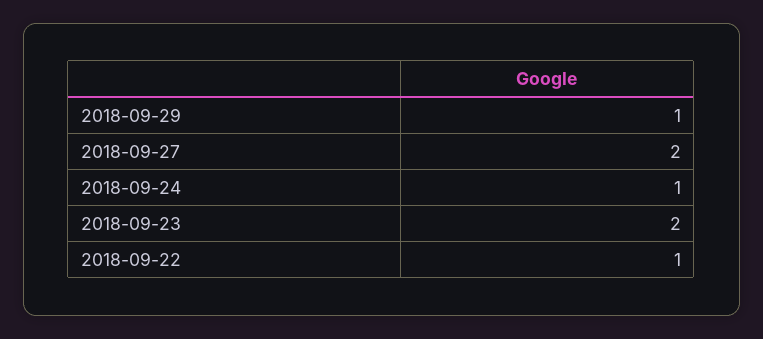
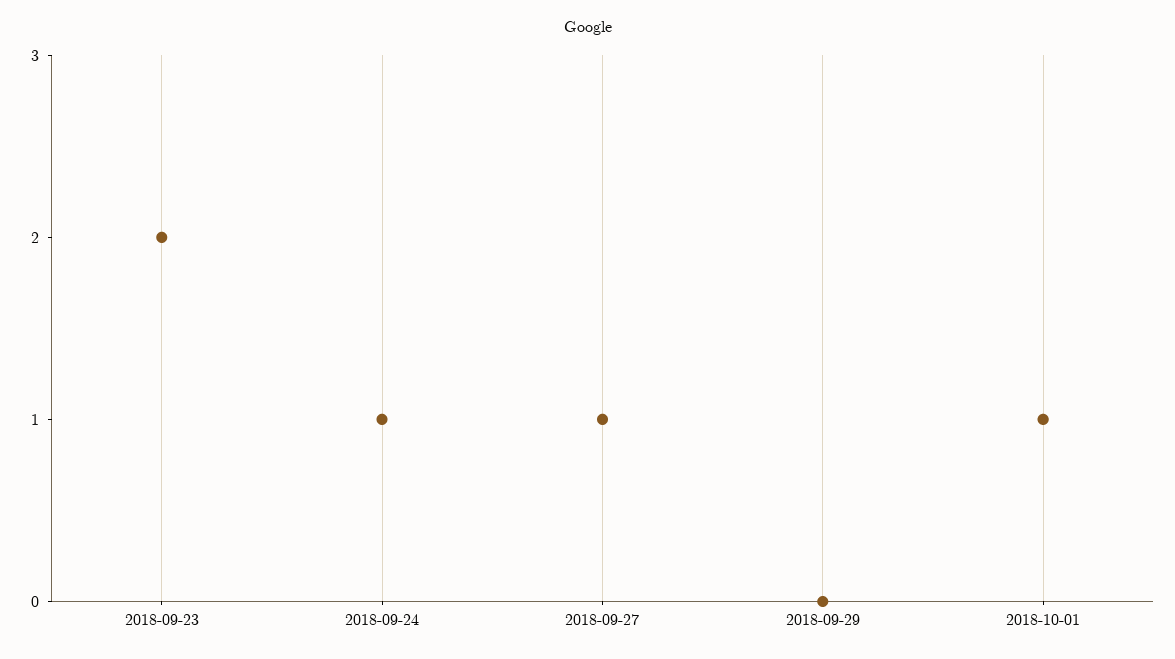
2018-09-29: 1 -> 0
2018-09-27: 2 -> 1
2018-09-22: 1 -> none
2018-10-01: none -> 1

